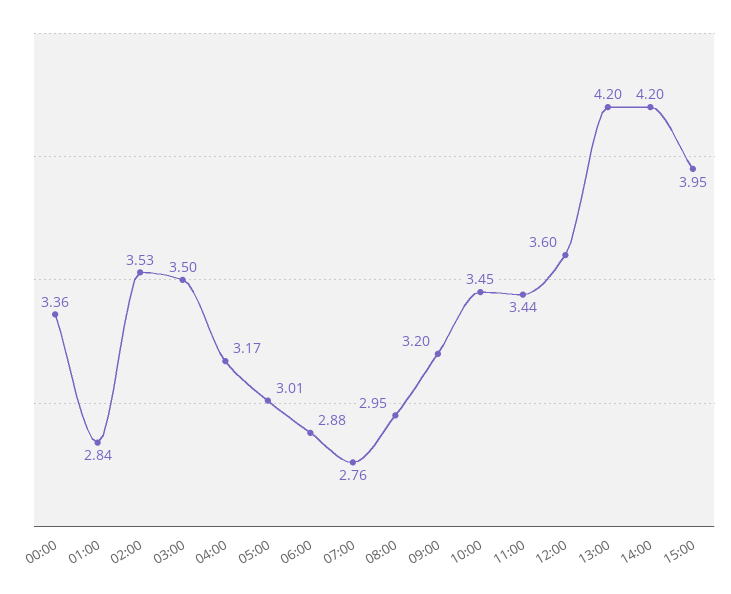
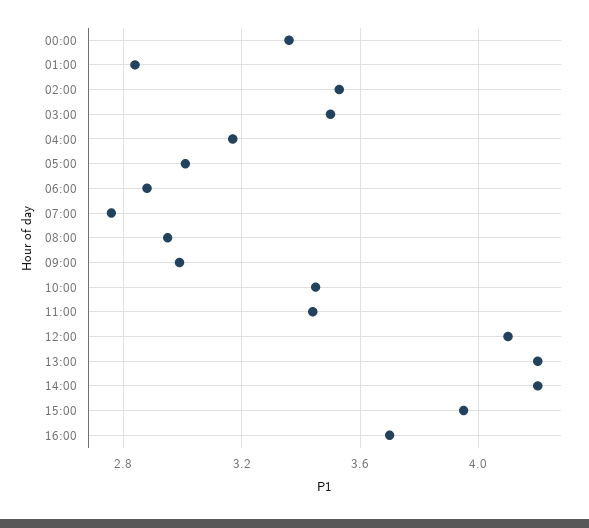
09:00: 3.2 -> 3
12:00: 3.6 -> 4.1
16:00: none -> 3.7

